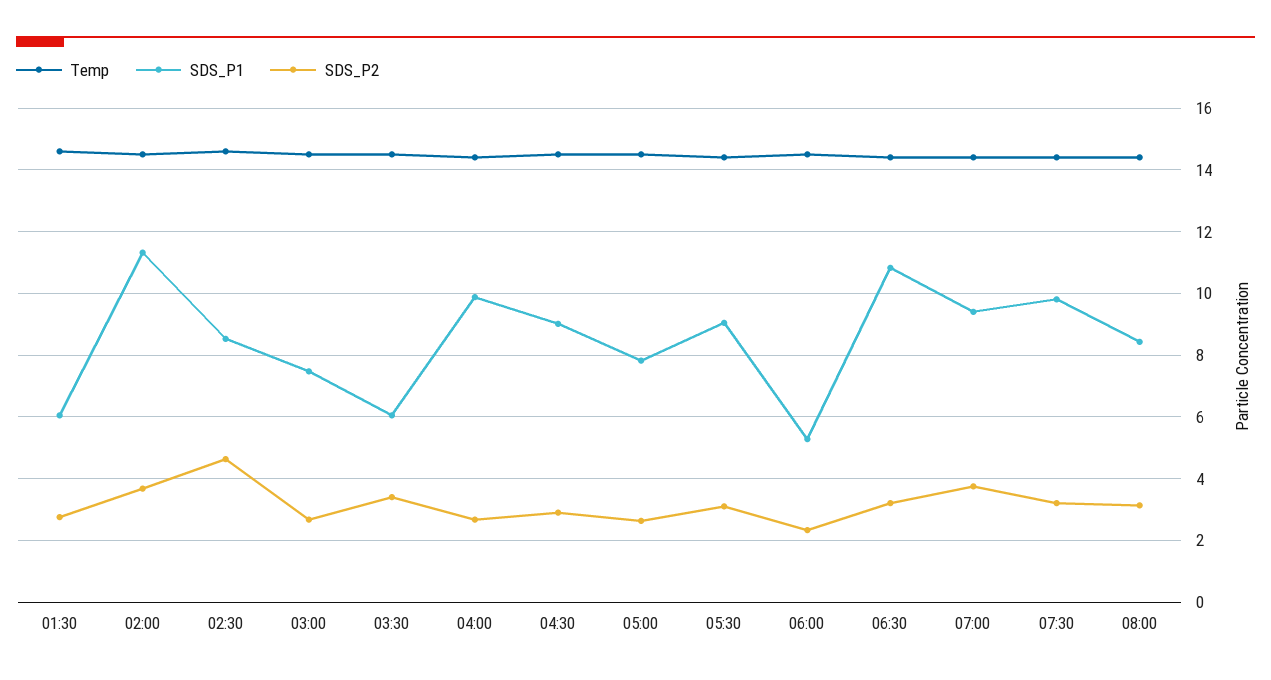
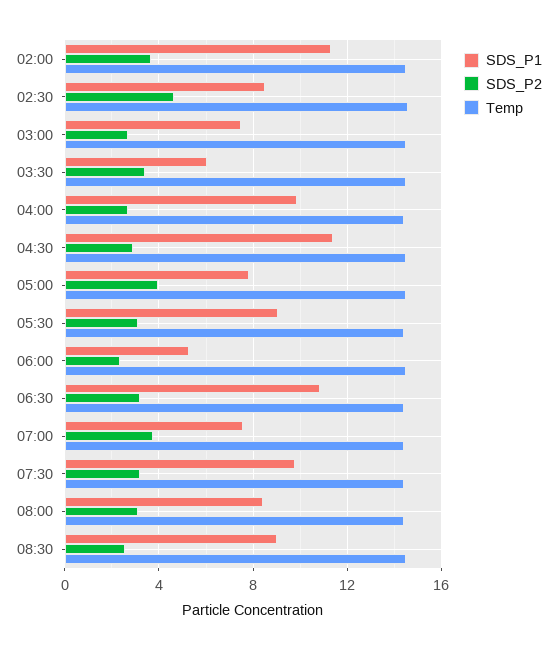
Temp, 01:30: 14.6 -> none
SDS_P1, 01:30: 6 -> none
SDS_P2, 01:30: 2.8 -> none
SDS_P1, 04:30: 9 -> 11.5
SDS_P2, 05:00: 2.6 -> 4
SDS_P1, 07:00: 9.4 -> 7.5
SDS_P1, 08:30: none -> 9
SDS_P2, 08:30: none -> 2.5
Temp, 08:30: none -> 14.5

